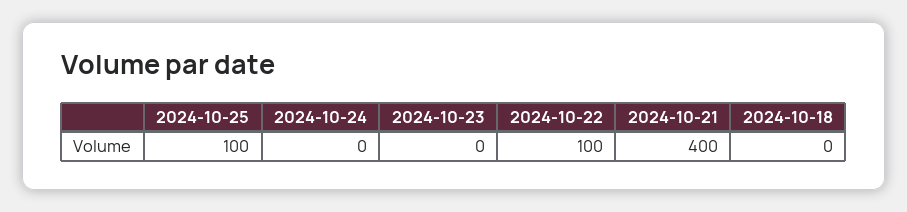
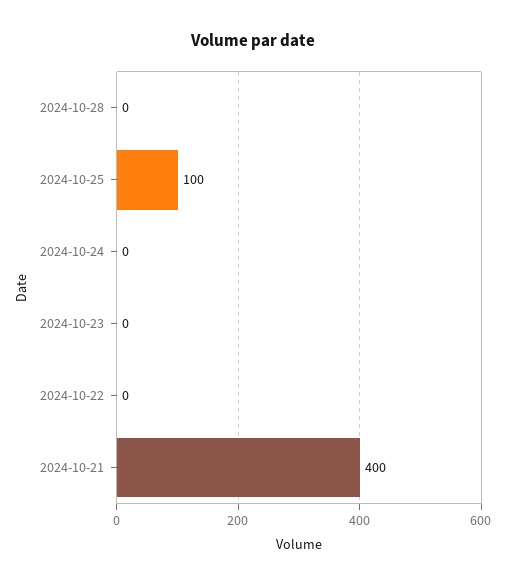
2024-10-22: 100 -> 0
2024-10-18: 0 -> none
2024-10-28: none -> 0

